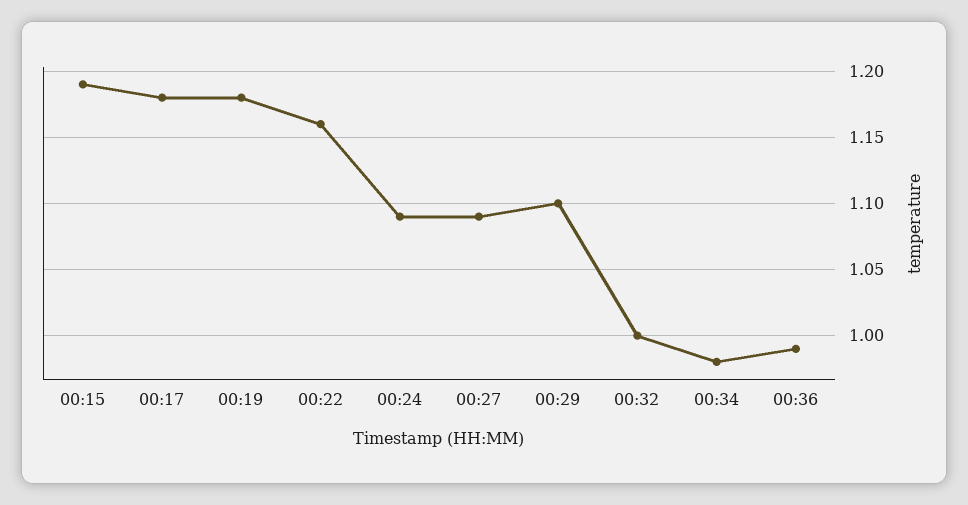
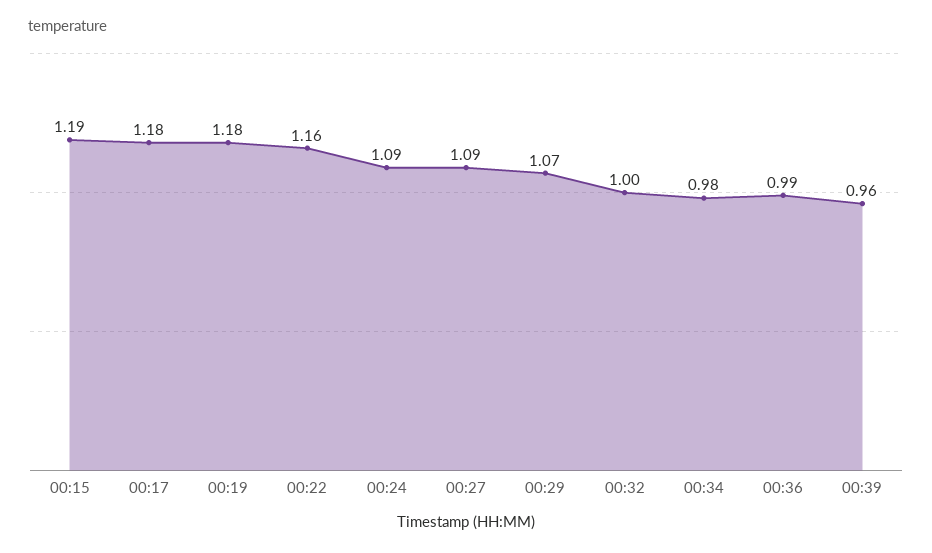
00:29: 1.1 -> 1.07
00:39: none -> 0.96

